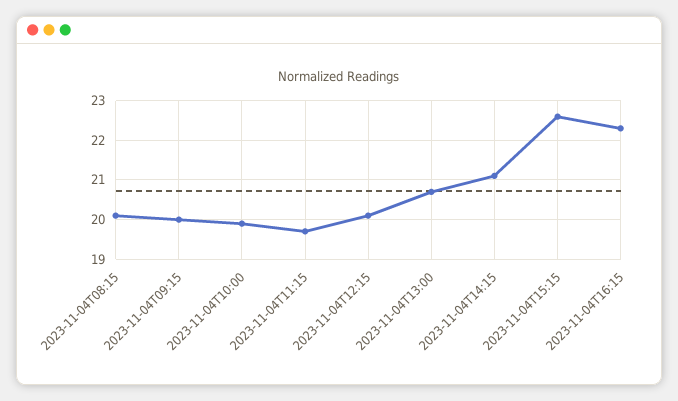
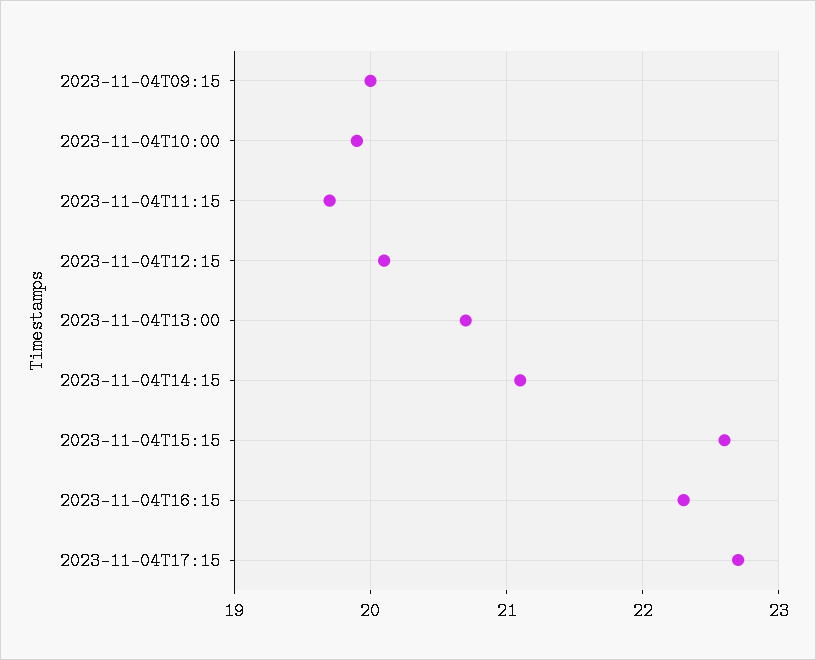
2023-11-04T08:15: 20 -> none
2023-11-04T17:15: none -> 22.7

